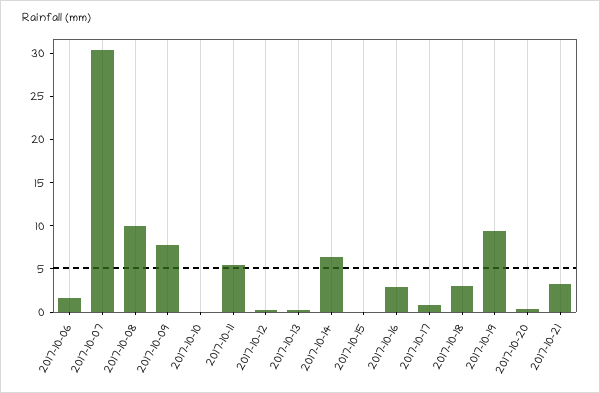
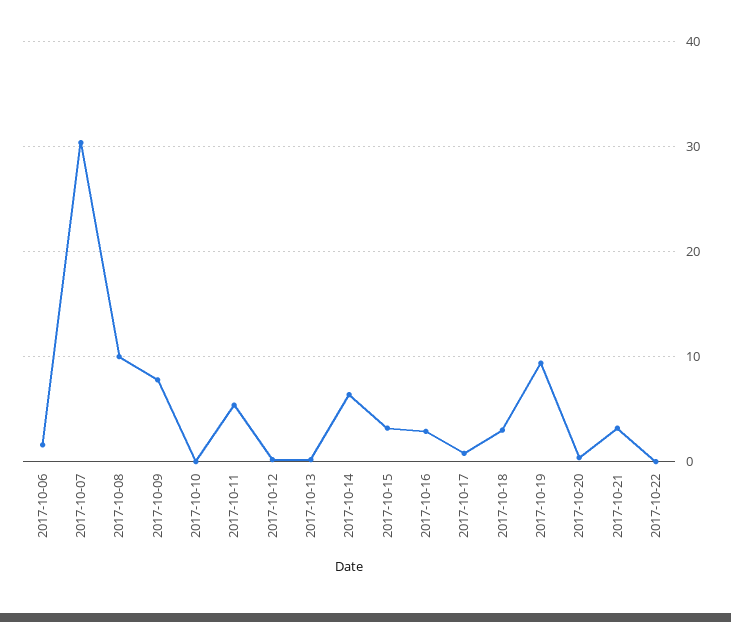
2017-10-15: 0 -> 3
2017-10-22: none -> 0

